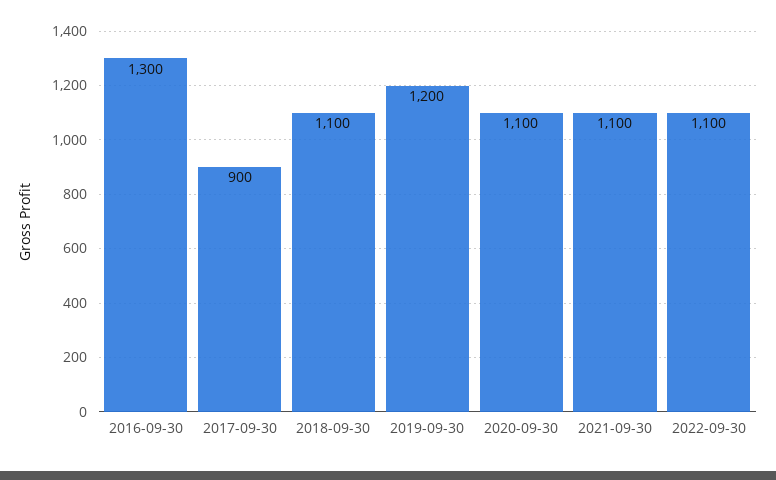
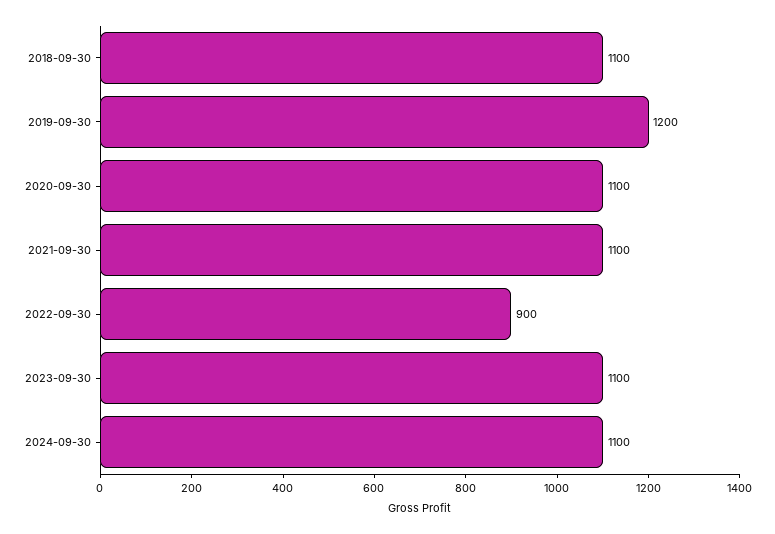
2016-09-30: 1300 -> none
2017-09-30: 900 -> none
2022-09-30: 1100 -> 900
2023-09-30: none -> 1100
2024-09-30: none -> 1100

